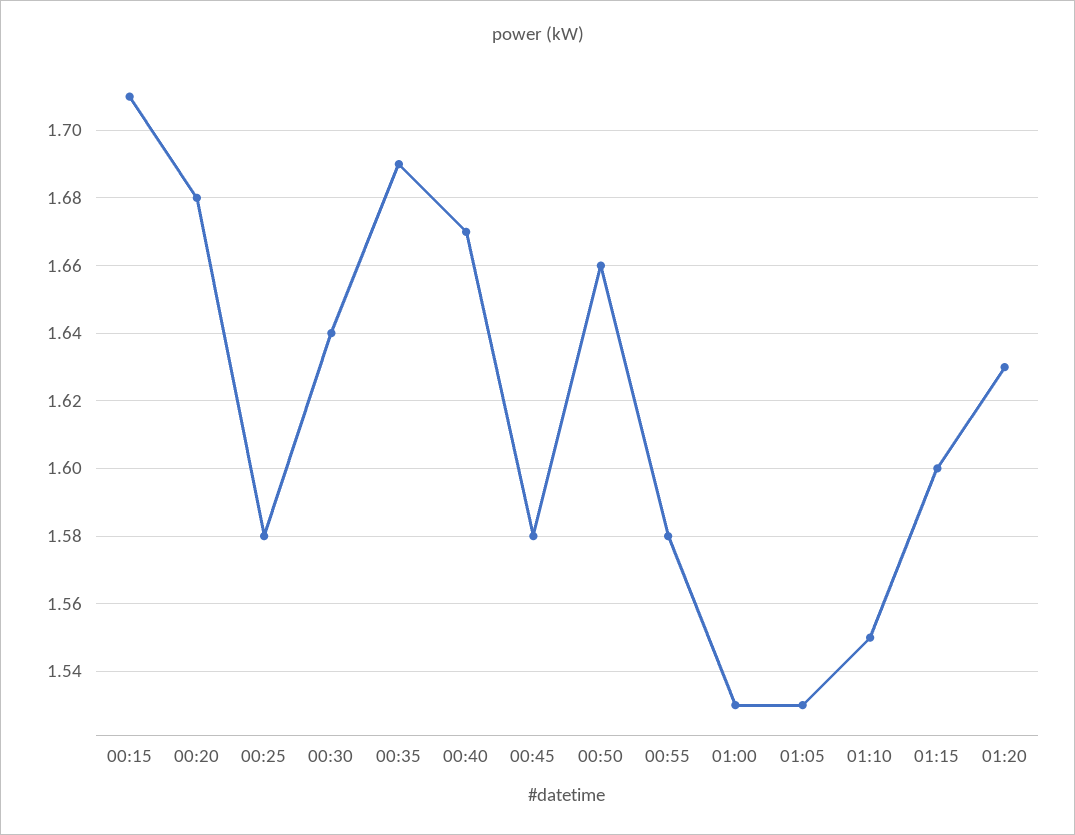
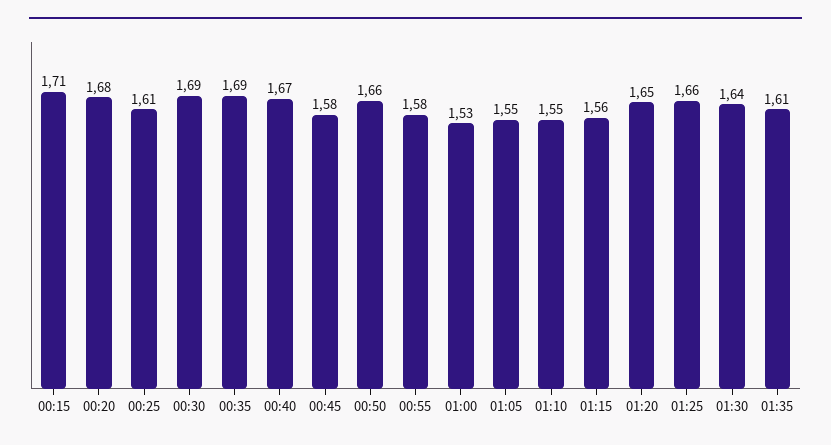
00:25: 1.58 -> 1.61
00:30: 1.64 -> 1.69
01:05: 1.53 -> 1.55
01:15: 1.6 -> 1.56
01:20: 1.63 -> 1.65
01:25: none -> 1.66
01:30: none -> 1.64
01:35: none -> 1.61

